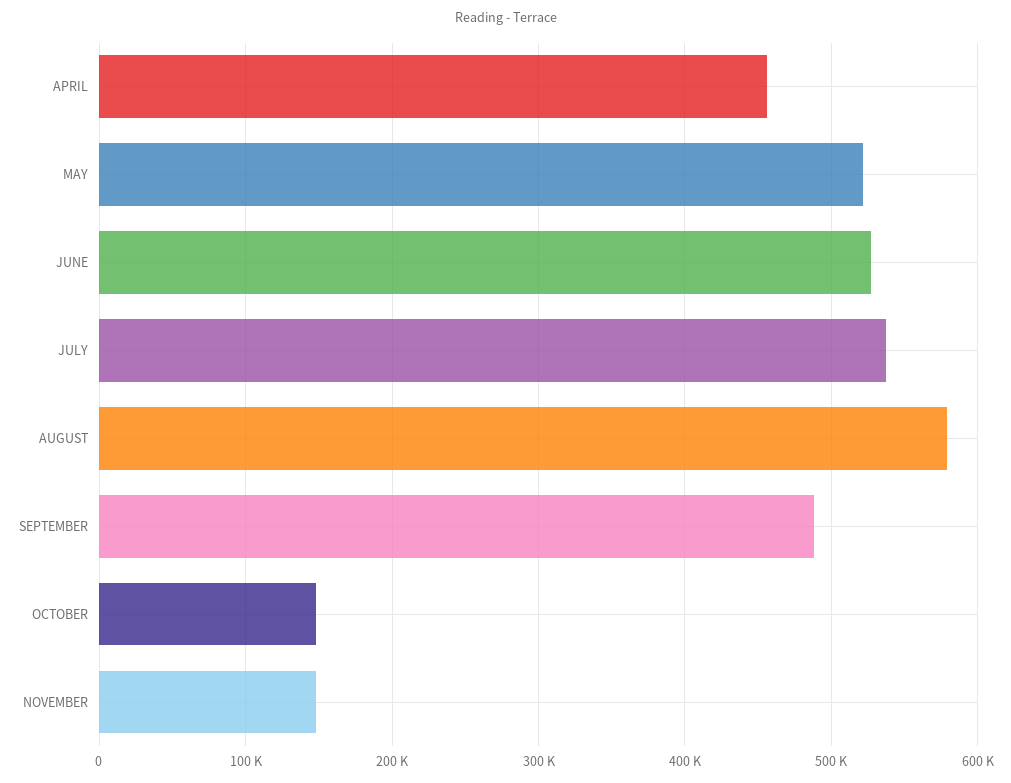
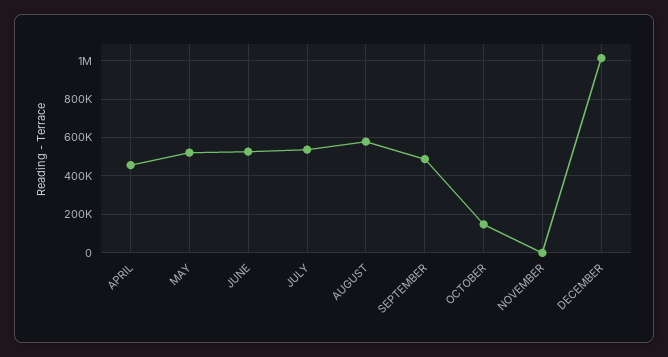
NOVEMBER: 150000 -> 0
DECEMBER: none -> 1000000

